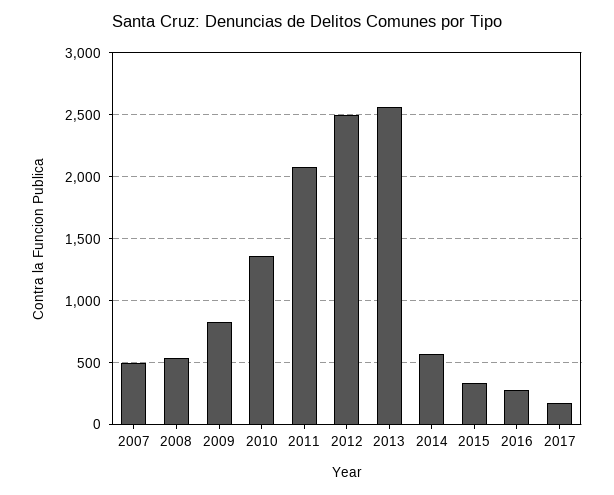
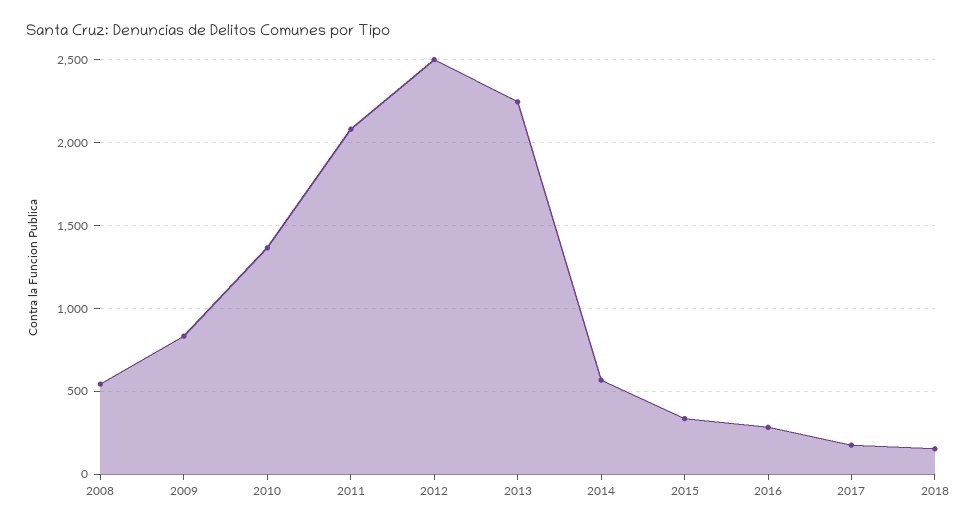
2007: 500 -> none
2013: 2550 -> 2250
2018: none -> 150

